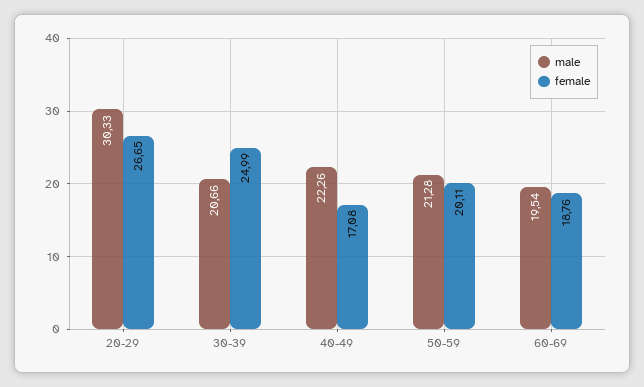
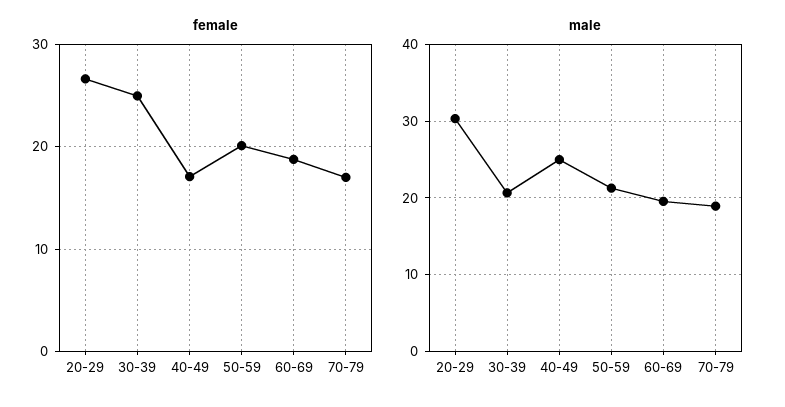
male, 40-49: 22.26 -> 25
female, 70-79: none -> 17
male, 70-79: none -> 19

